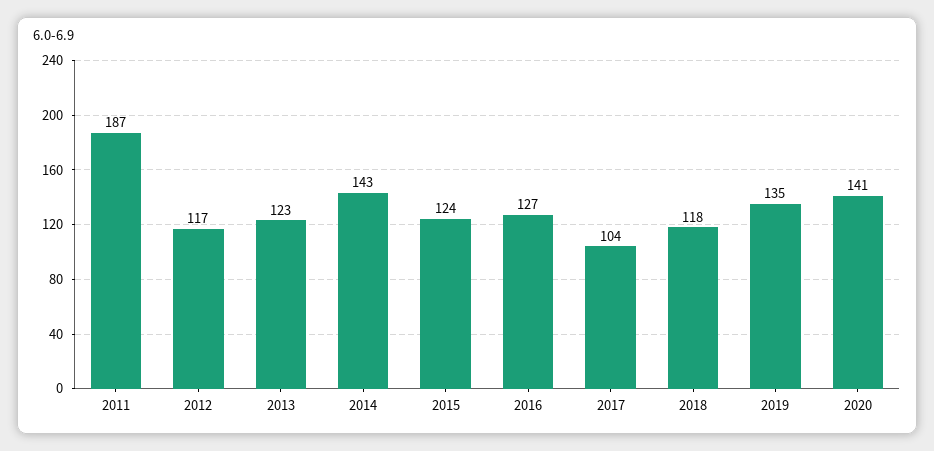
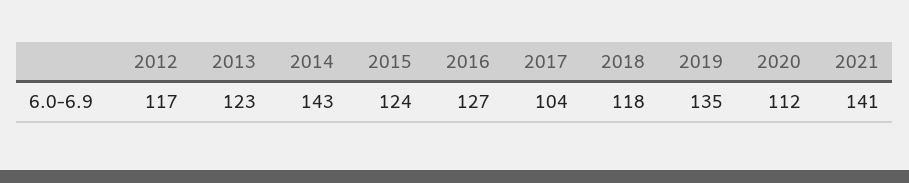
2011: 187 -> none
2020: 141 -> 112
2021: none -> 141

